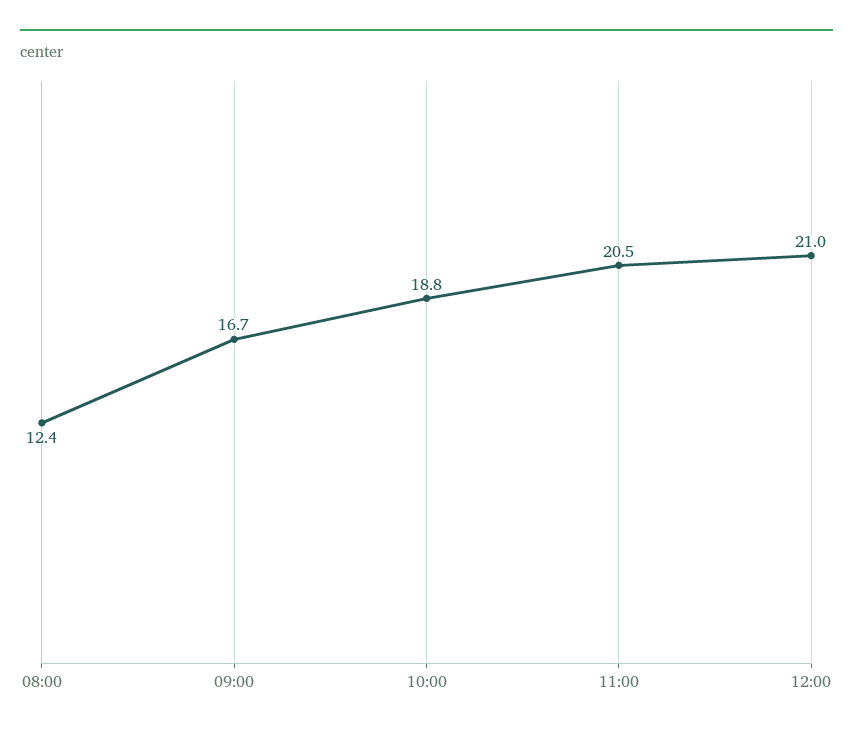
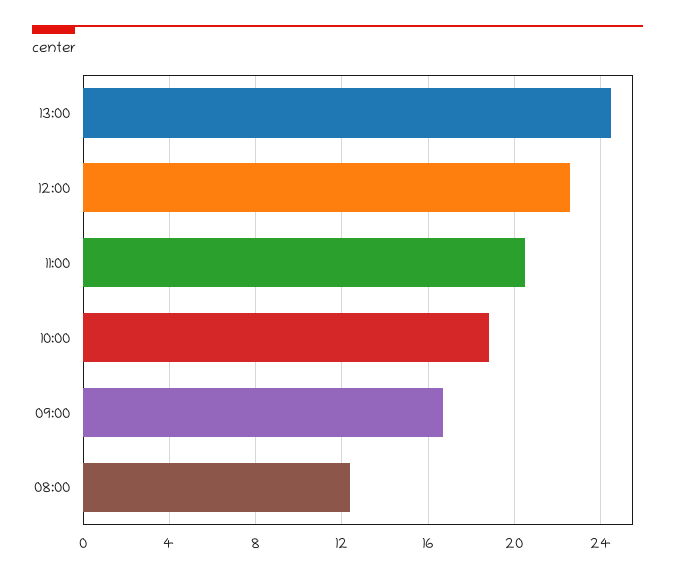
12:00: 21 -> 22.5
13:00: none -> 24.5

